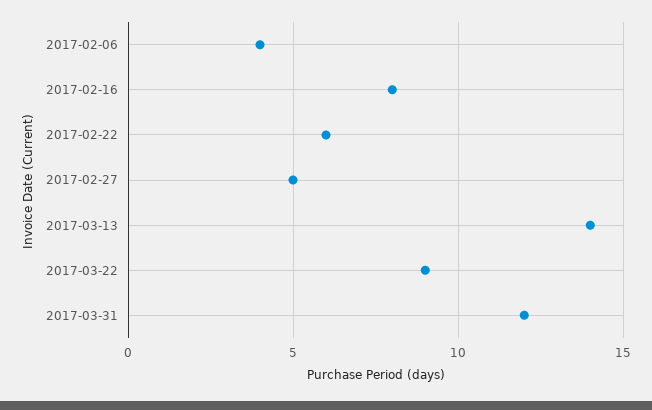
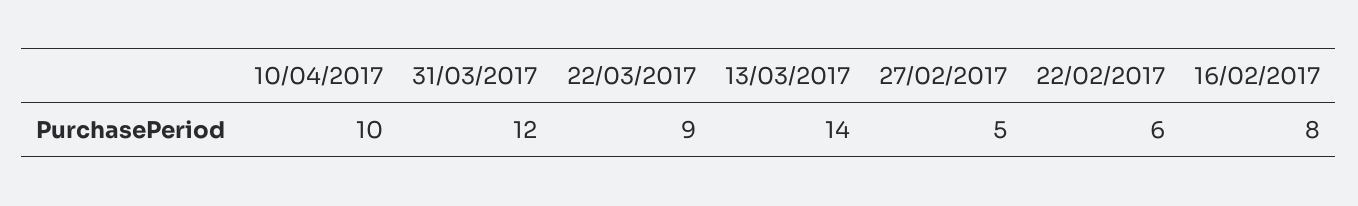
2017-02-06: 4 -> none
10/04/2017: none -> 10

